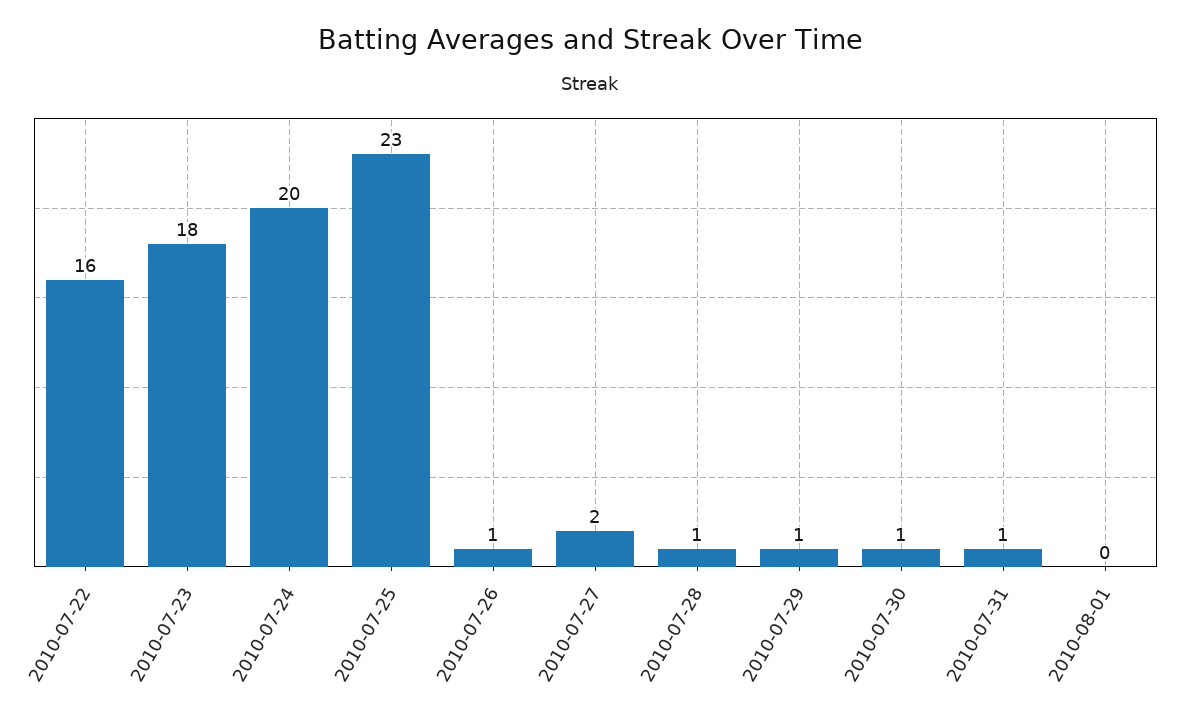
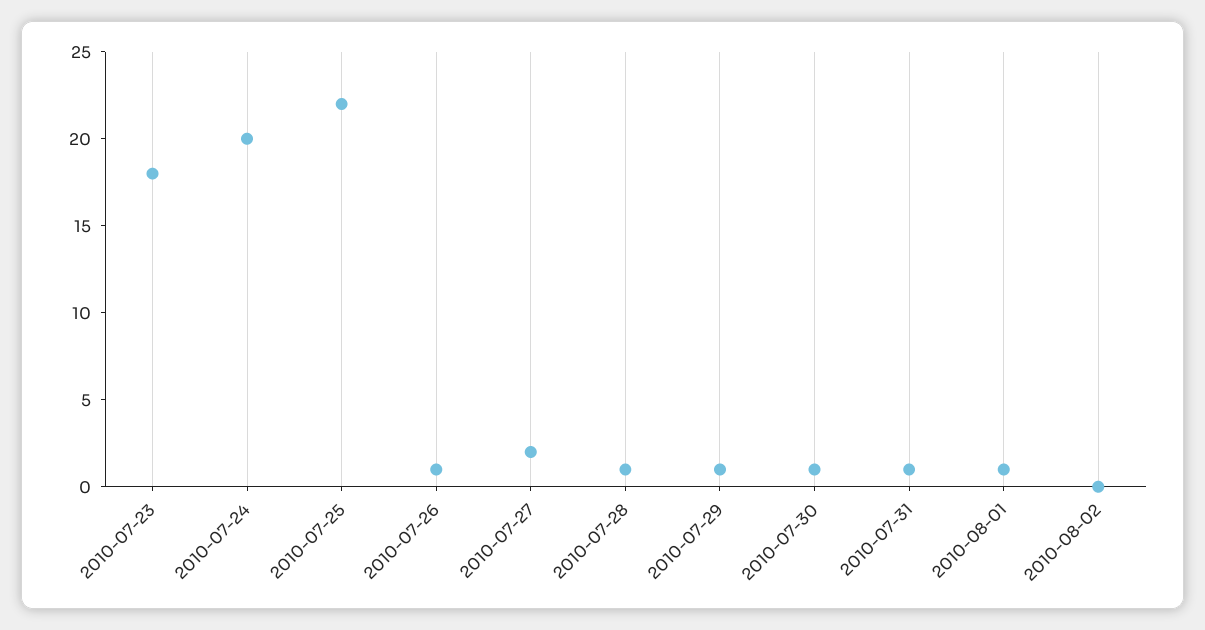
2010-07-22: 16 -> none
2010-07-25: 23 -> 22
2010-08-01: 0 -> 1
2010-08-02: none -> 0

